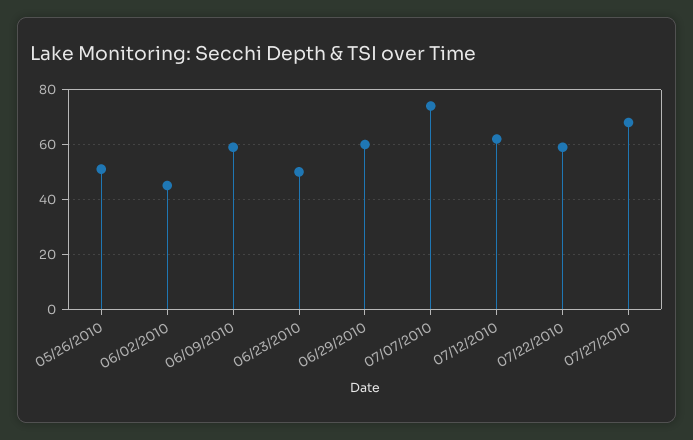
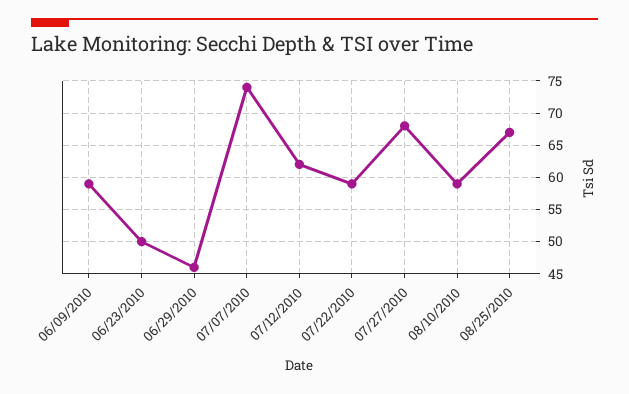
05/26/2010: 50 -> none
06/02/2010: 45 -> none
06/29/2010: 60 -> 46
08/10/2010: none -> 59
08/25/2010: none -> 67

